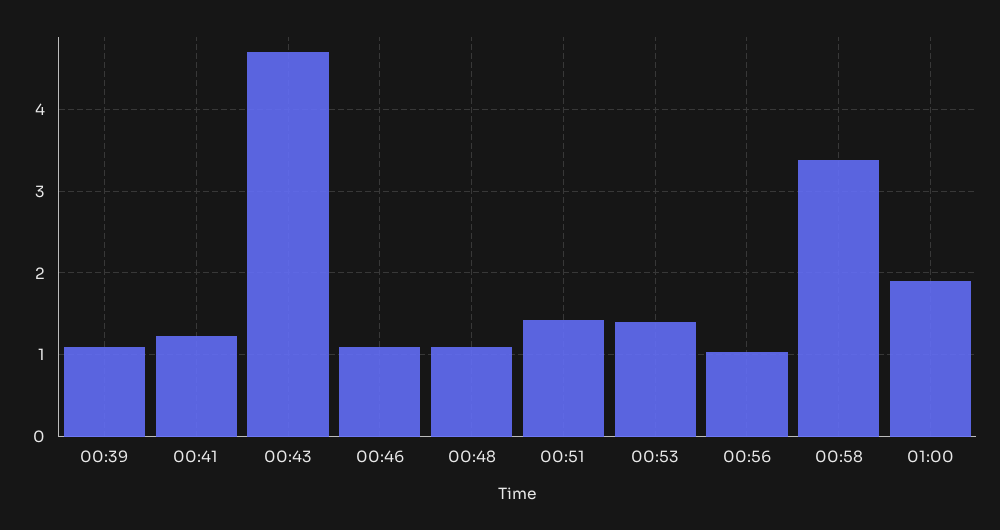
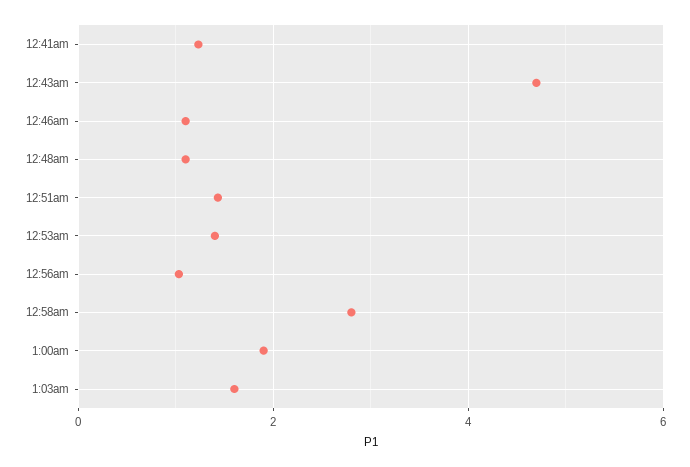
00:39: 1.1 -> none
00:58: 3.4 -> 2.8
1:03am: none -> 1.6

